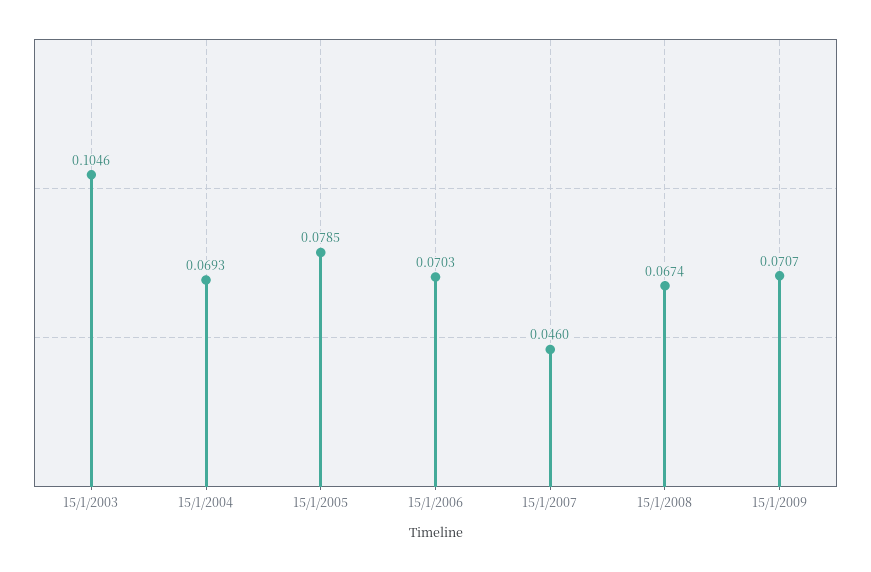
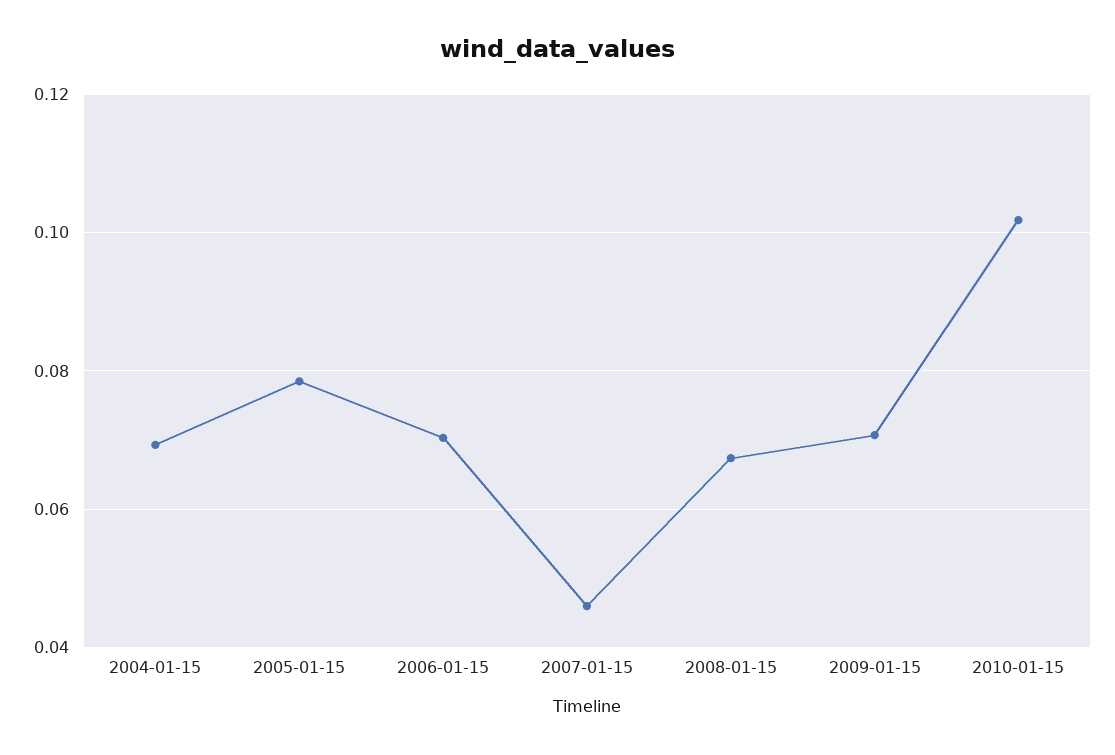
15/1/2003: 0.1046 -> none
2010-01-15: none -> 0.102

